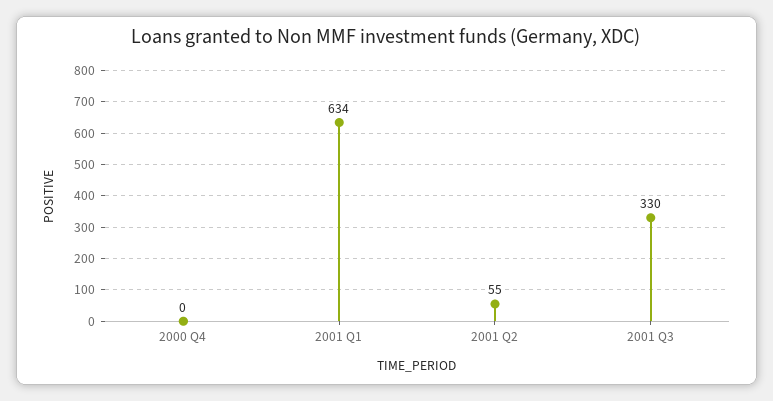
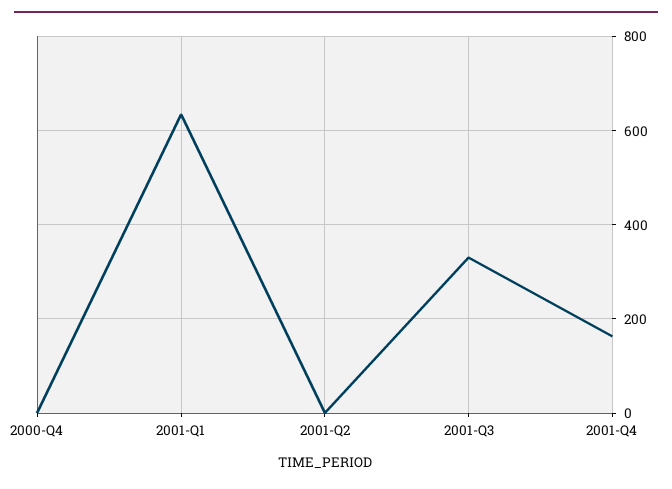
2001 Q2: 55 -> 0
2001-Q4: none -> 160

